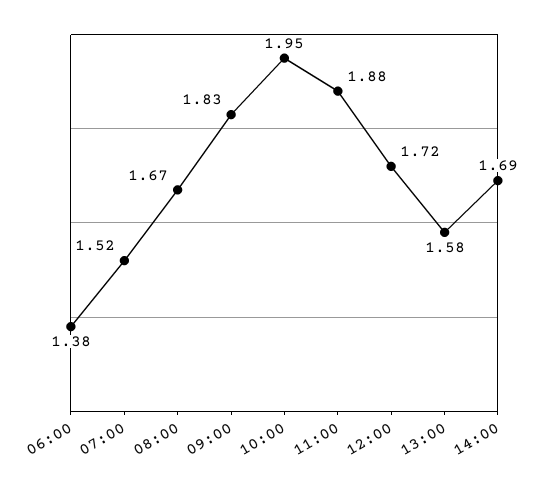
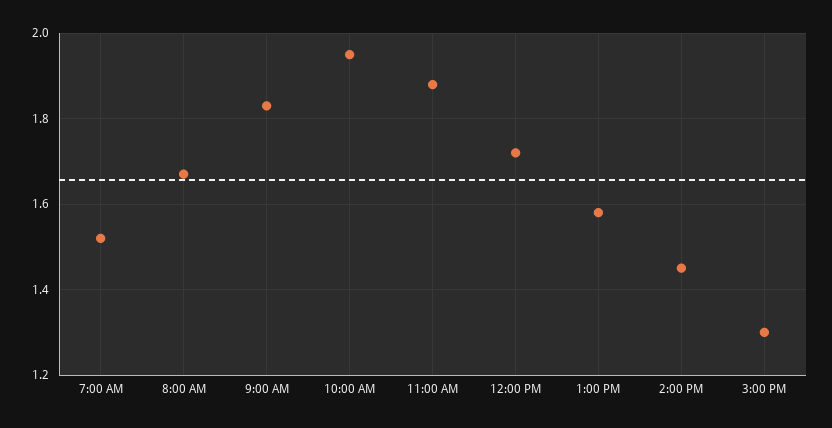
06:00: 1.38 -> none
14:00: 1.69 -> 1.45
3:00 PM: none -> 1.3

